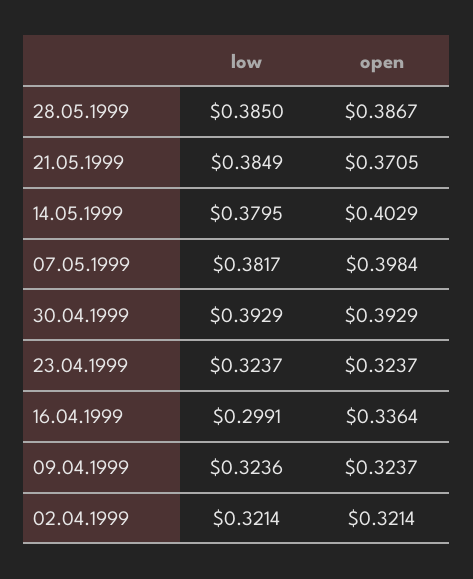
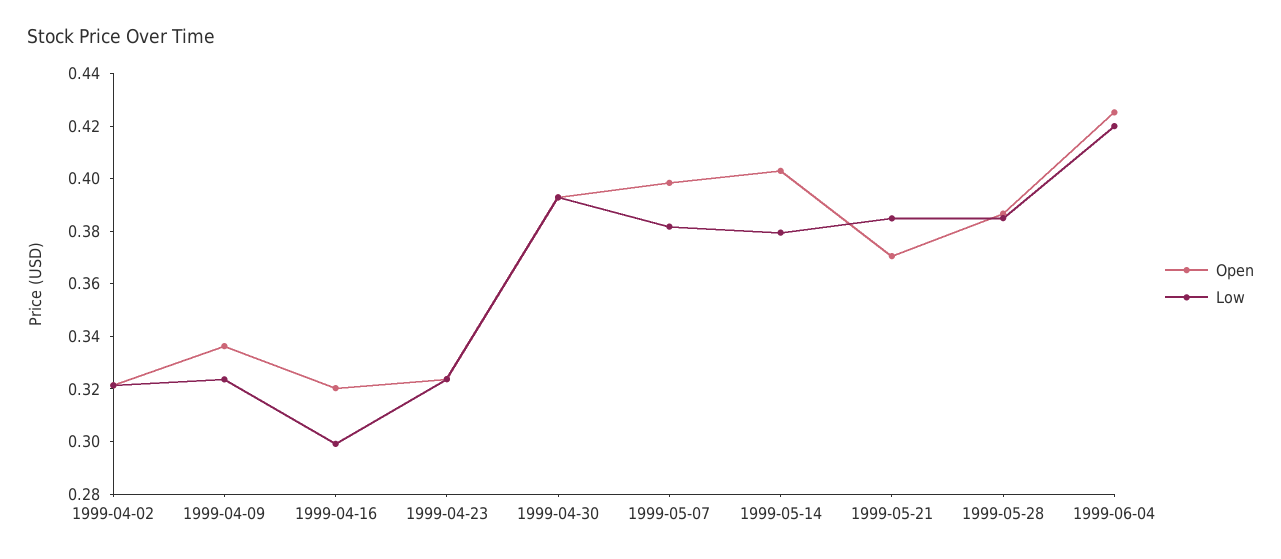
open, 16.04.1999: 0.3364 -> 0.32
open, 09.04.1999: 0.3237 -> 0.335
open, 1999-06-04: none -> 0.425
low, 1999-06-04: none -> 0.42

